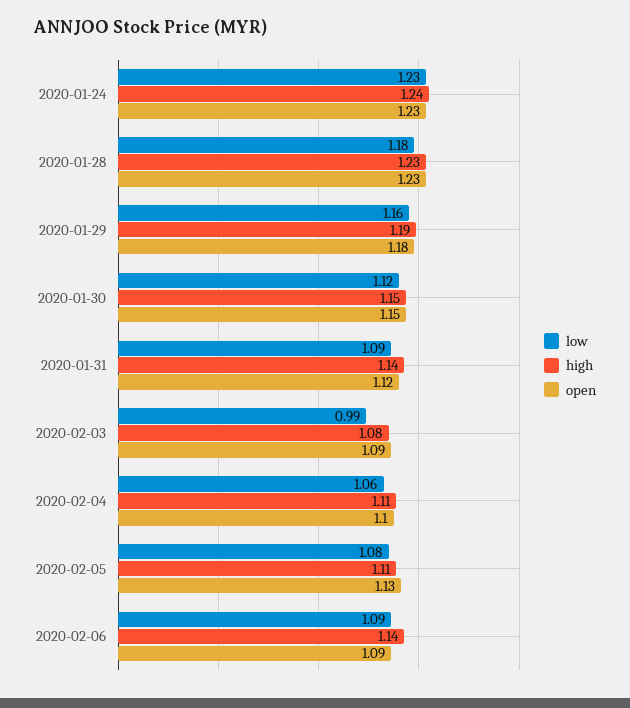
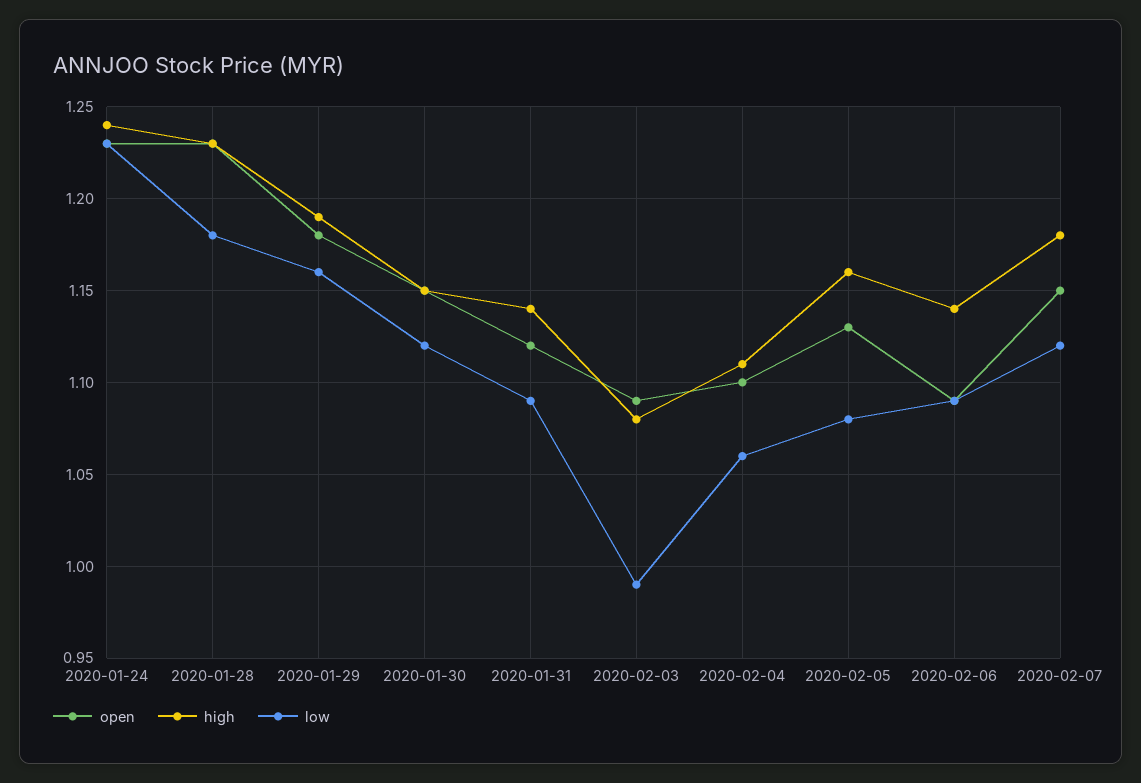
high, 2020-02-05: 1.11 -> 1.16
open, 2020-02-07: none -> 1.15
high, 2020-02-07: none -> 1.18
low, 2020-02-07: none -> 1.12

